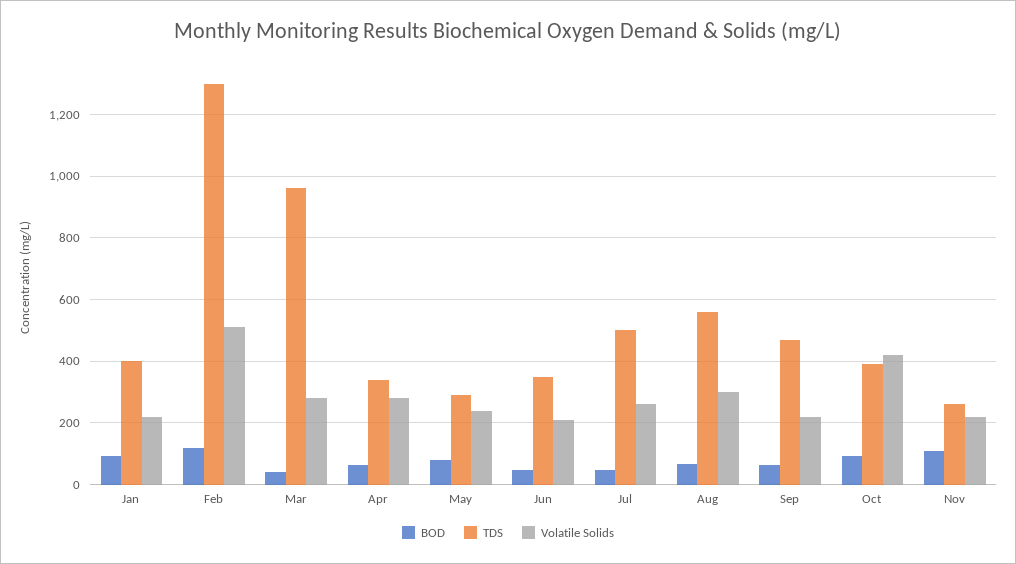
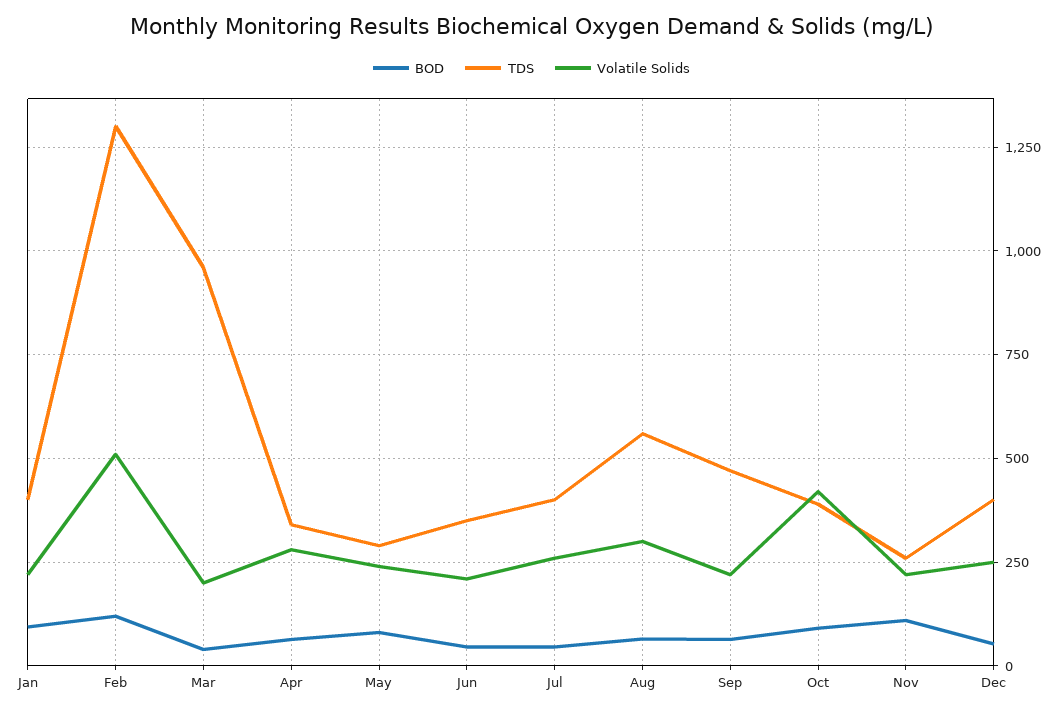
Volatile Solids, Mar: 280 -> 200
TDS, Jul: 500 -> 400
BOD, Dec: none -> 50
TDS, Dec: none -> 400
Volatile Solids, Dec: none -> 250

